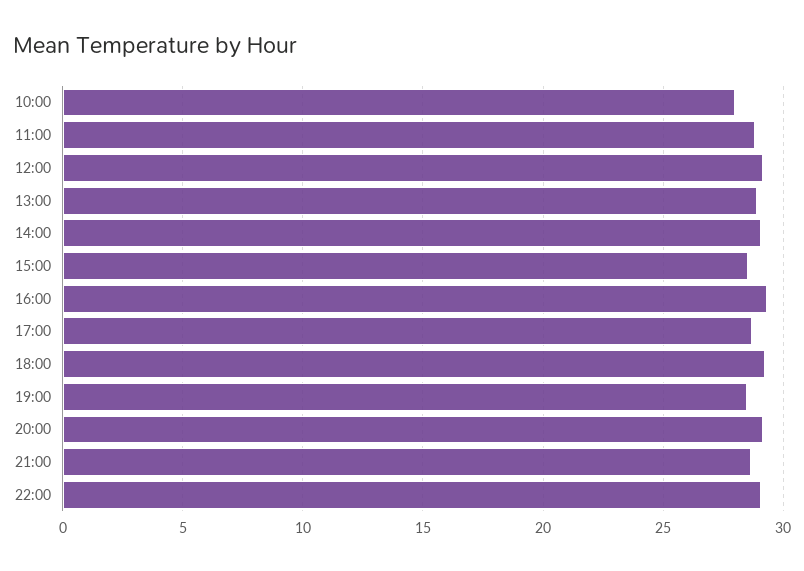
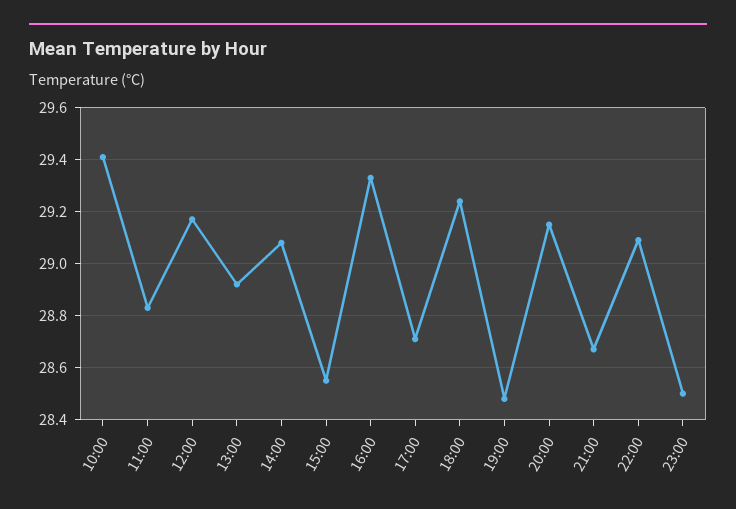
10:00: 28 -> 29.4
23:00: none -> 28.5

